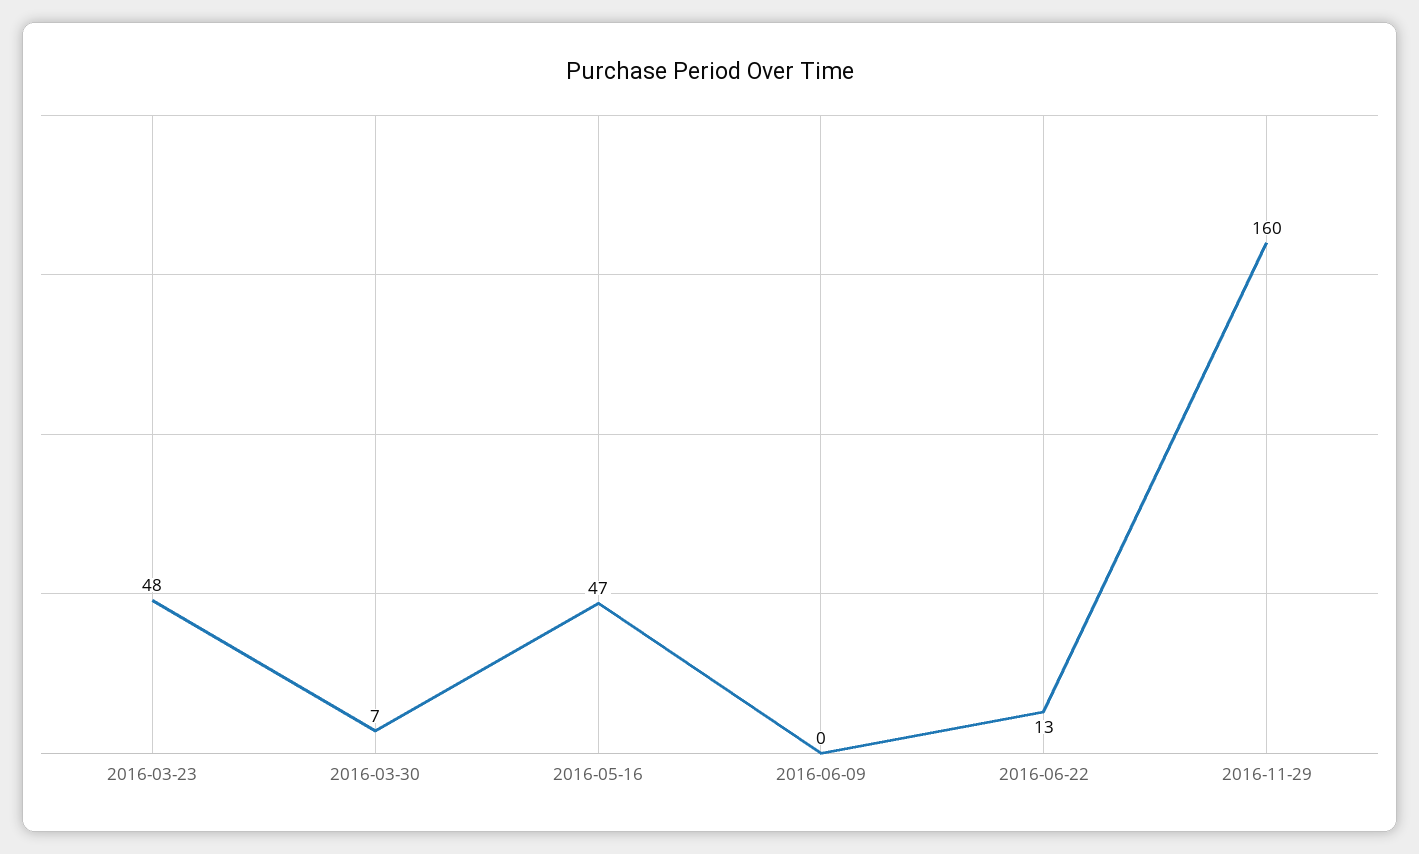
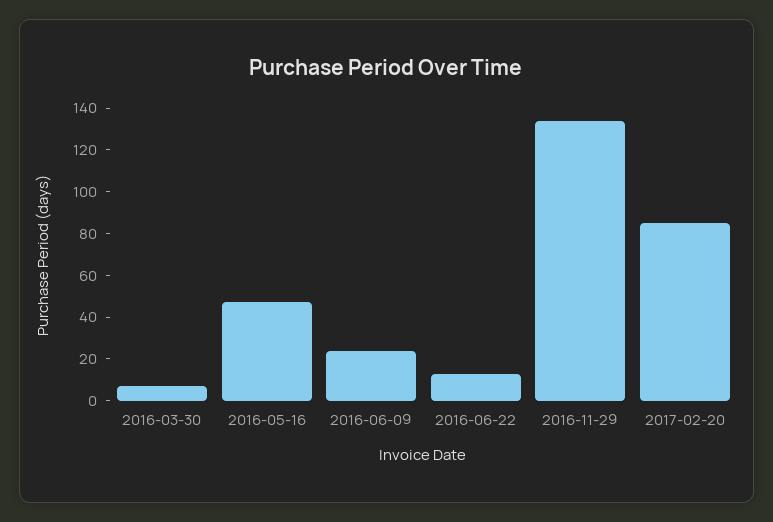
2016-03-23: 48 -> none
2016-06-09: 0 -> 25
2016-11-29: 160 -> 135
2017-02-20: none -> 85

